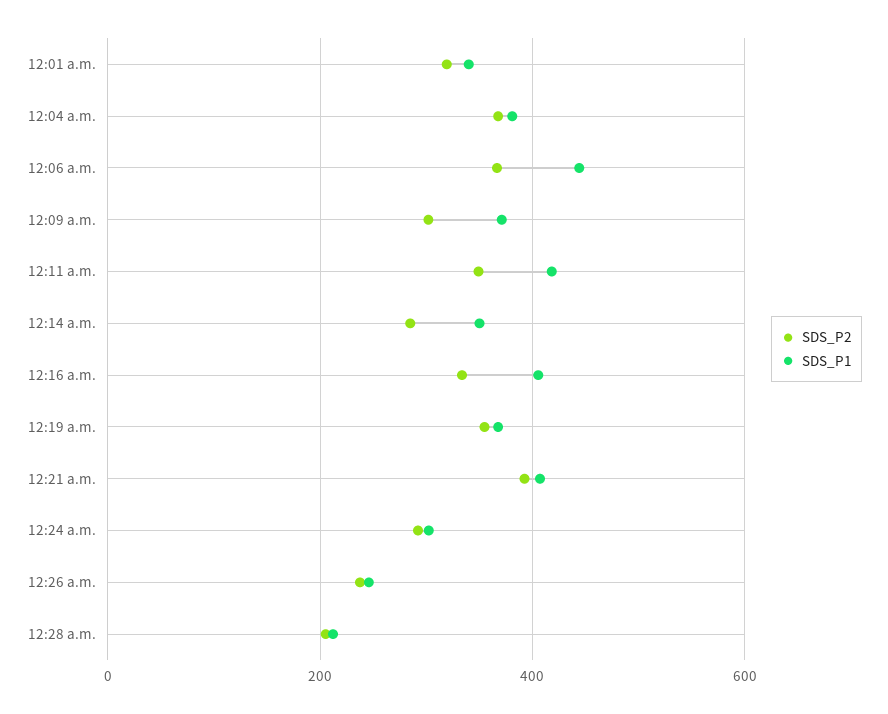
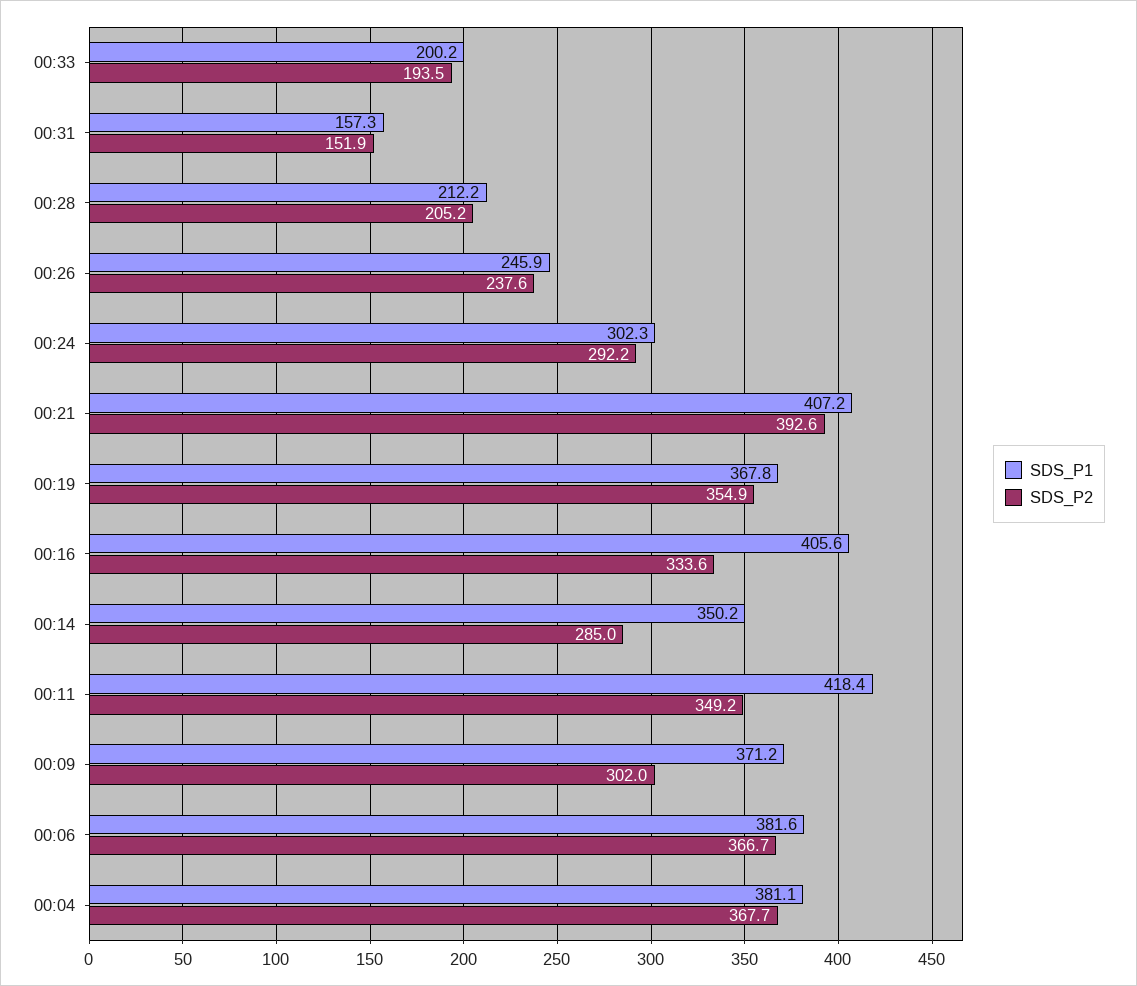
SDS_P2, 12:01 a.m.: 320 -> none
SDS_P1, 12:01 a.m.: 340 -> none
SDS_P1, 12:06 a.m.: 440 -> 381.6
SDS_P1, 00:33: none -> 200.2
SDS_P2, 00:33: none -> 193.5
SDS_P1, 00:31: none -> 157.3
SDS_P2, 00:31: none -> 151.9

